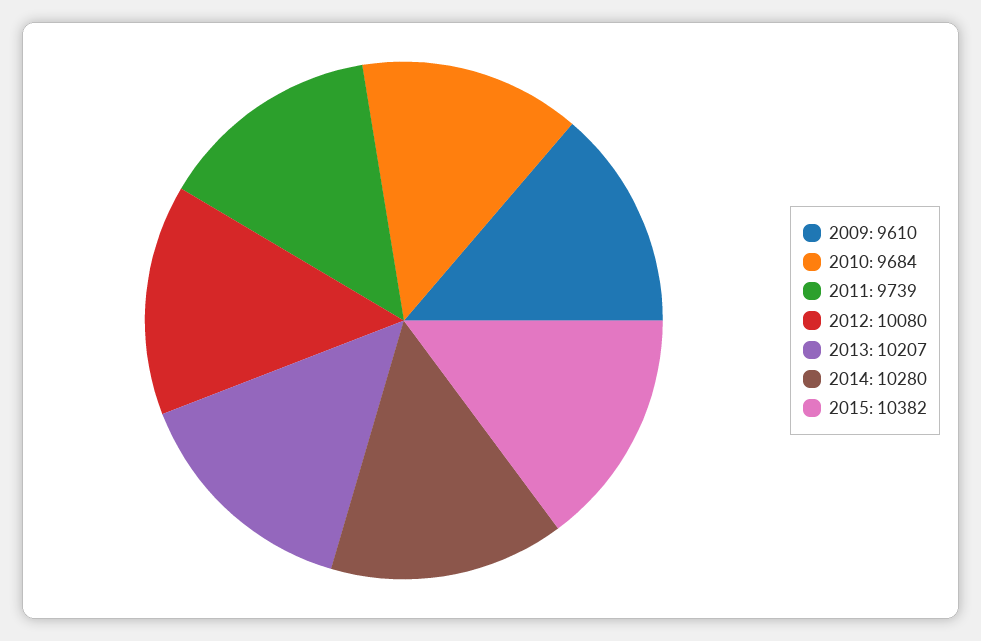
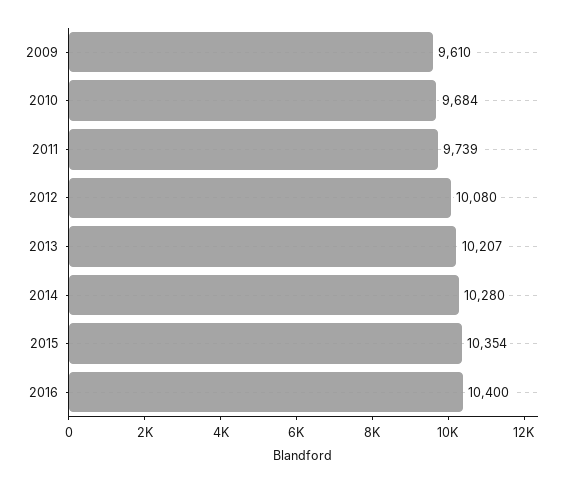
2015: 10382 -> 10354
2016: none -> 10400

